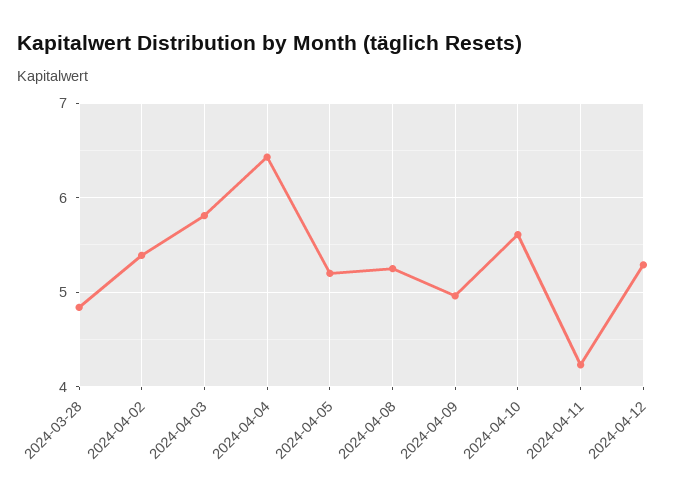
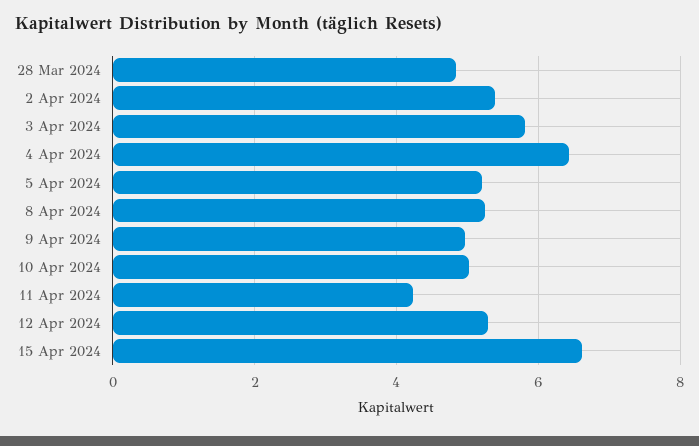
2024-04-10: 5.6 -> 5
15 Apr 2024: none -> 6.6

